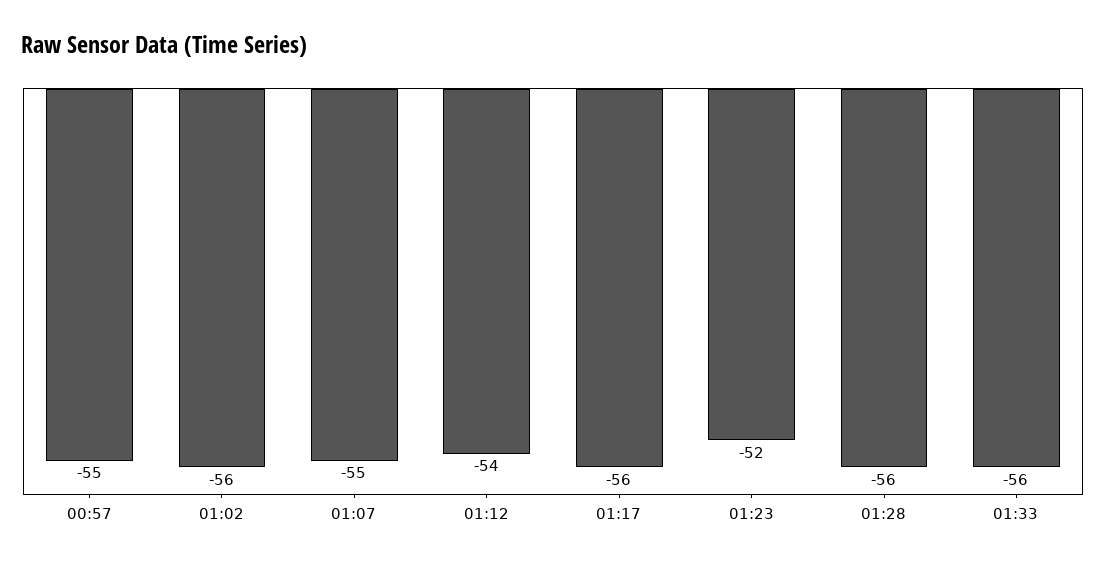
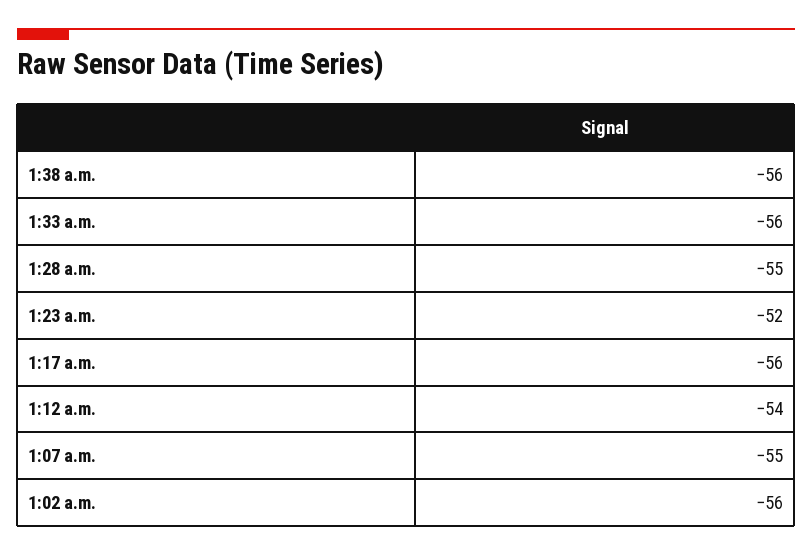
00:57: -55 -> none
01:28: -56 -> -55
1:38 a.m.: none -> -56

